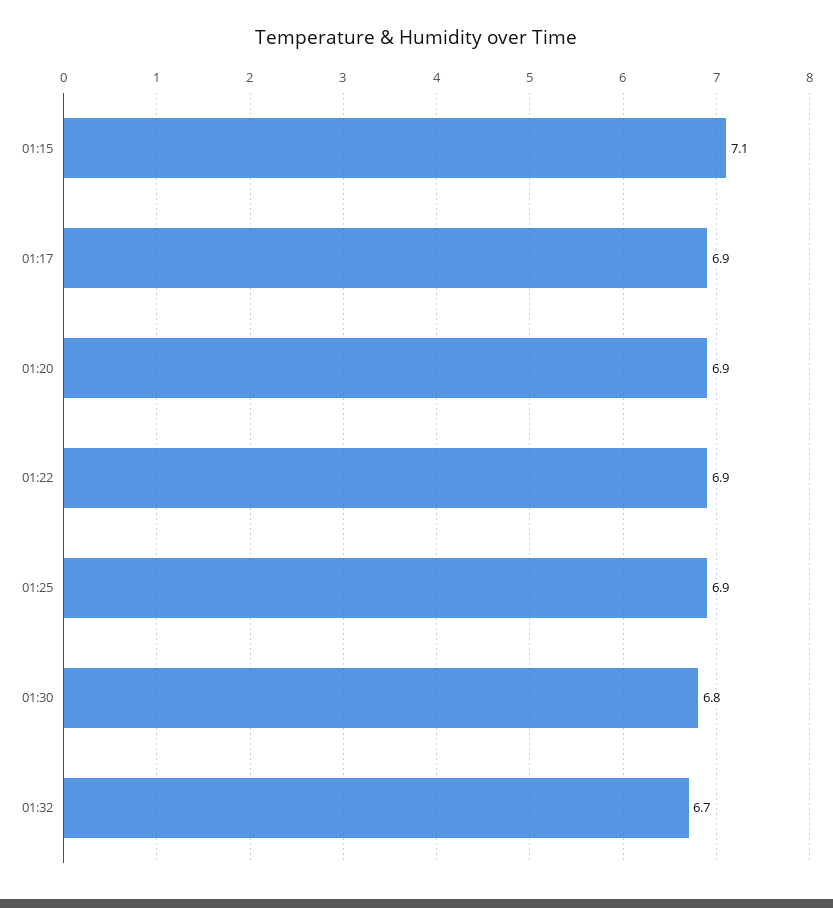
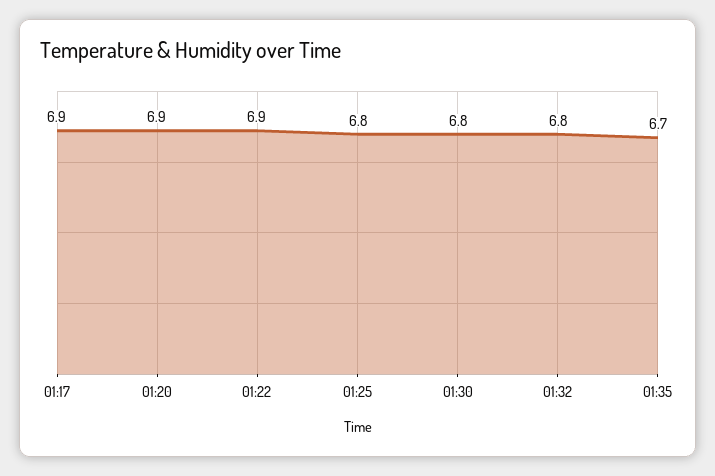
01:15: 7.1 -> none
01:25: 6.9 -> 6.8
01:32: 6.7 -> 6.8
01:35: none -> 6.7

